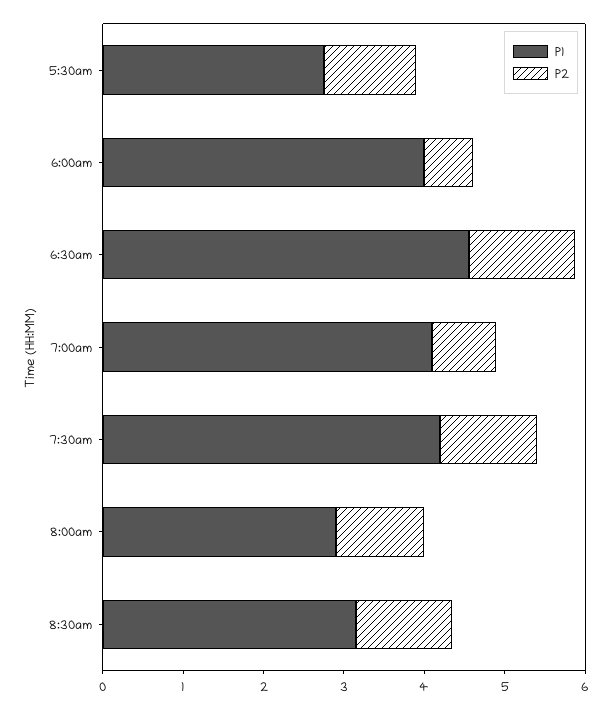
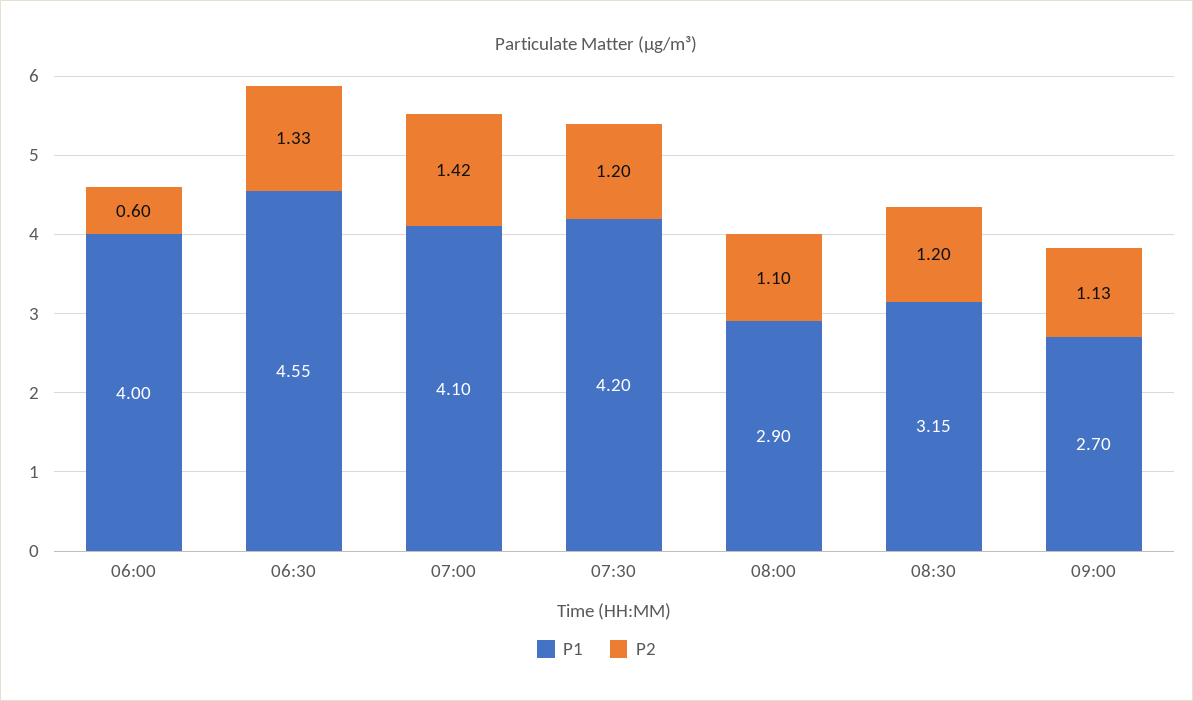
P1, 5:30am: 2.8 -> none
P2, 5:30am: 1.2 -> none
P2, 7:00am: 0.8 -> 1.42
P1, 09:00: none -> 2.7
P2, 09:00: none -> 1.13

